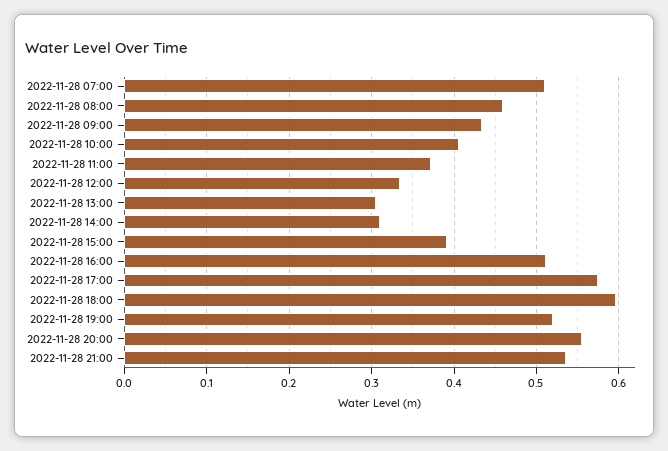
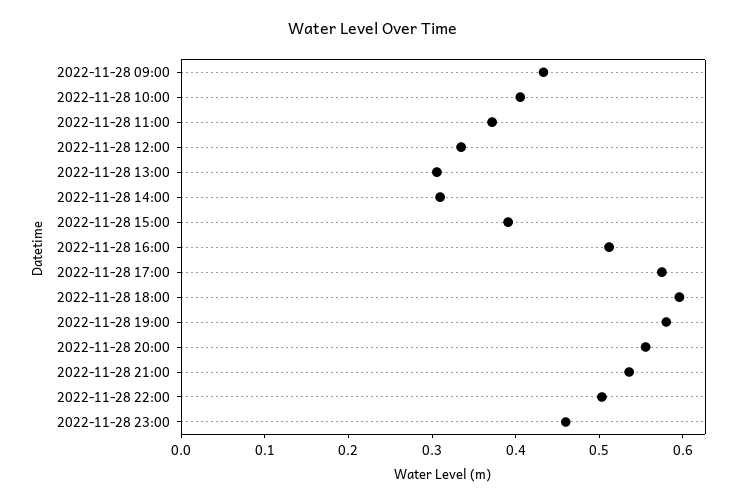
2022-11-28 07:00: 0.51 -> none
2022-11-28 08:00: 0.46 -> none
2022-11-28 19:00: 0.52 -> 0.58
2022-11-28 22:00: none -> 0.5
2022-11-28 23:00: none -> 0.46

